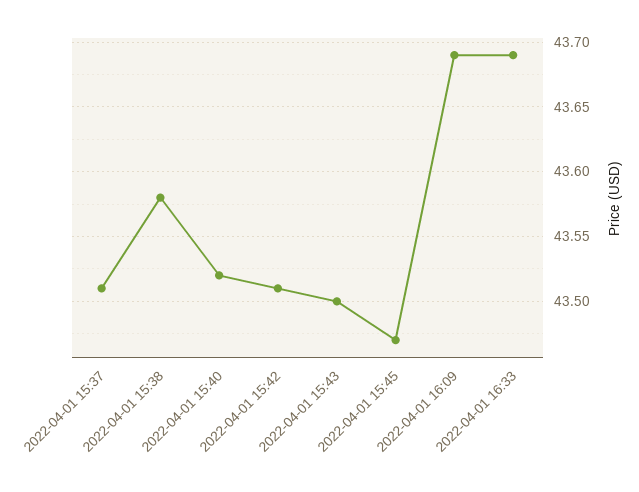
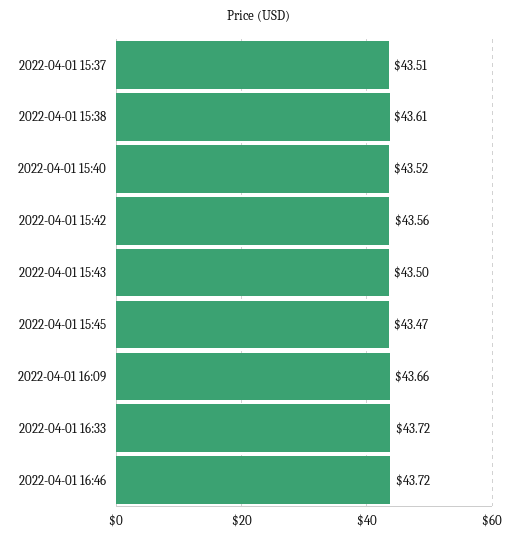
2022-04-01 15:38: 43.58 -> 43.61
2022-04-01 15:42: 43.51 -> 43.56
2022-04-01 16:09: 43.69 -> 43.66
2022-04-01 16:33: 43.69 -> 43.72
2022-04-01 16:46: none -> 43.72

